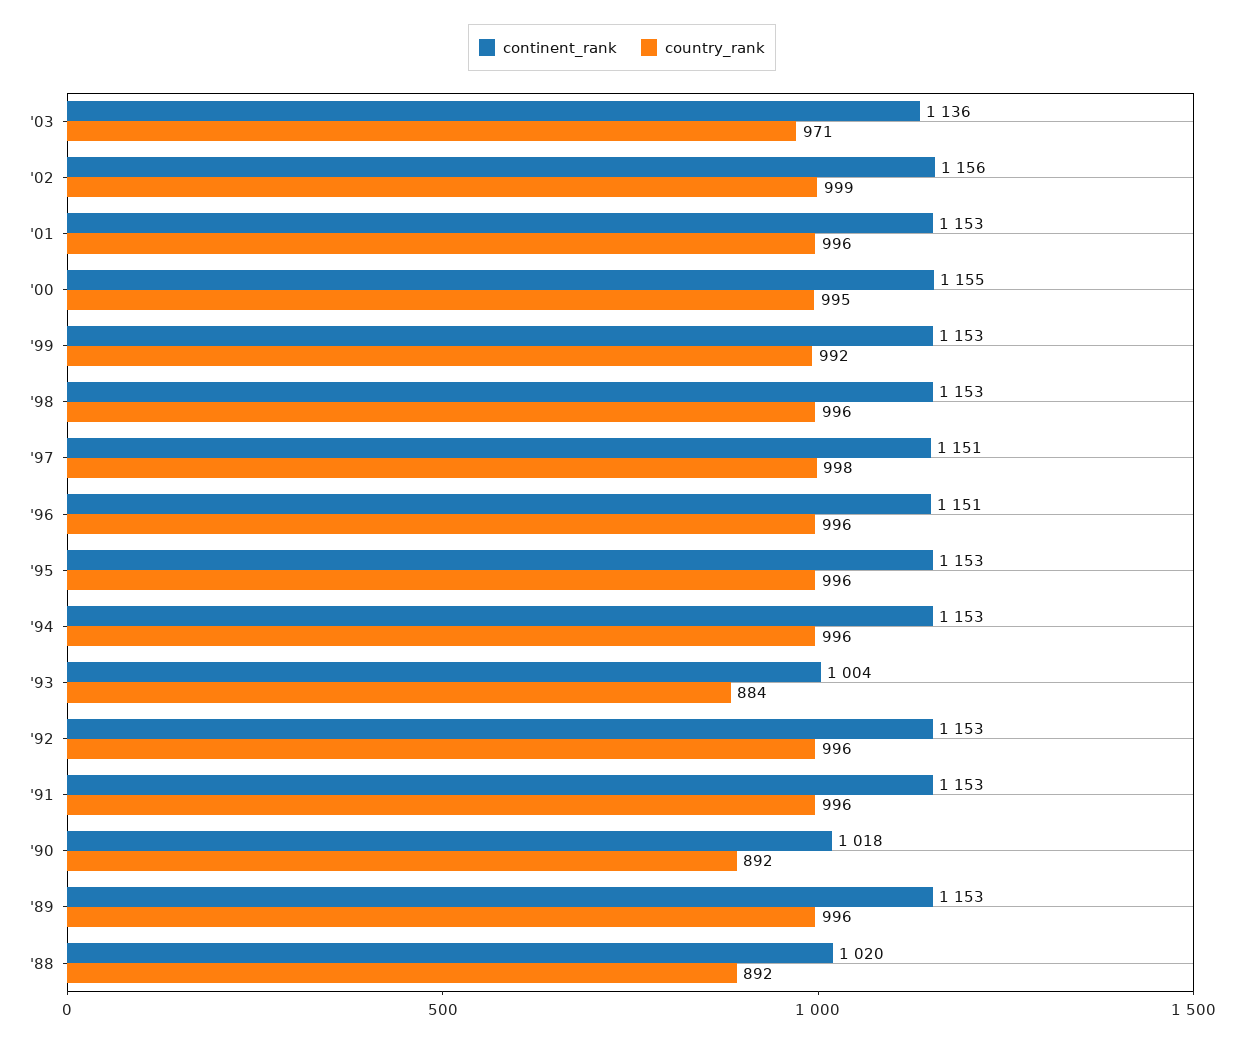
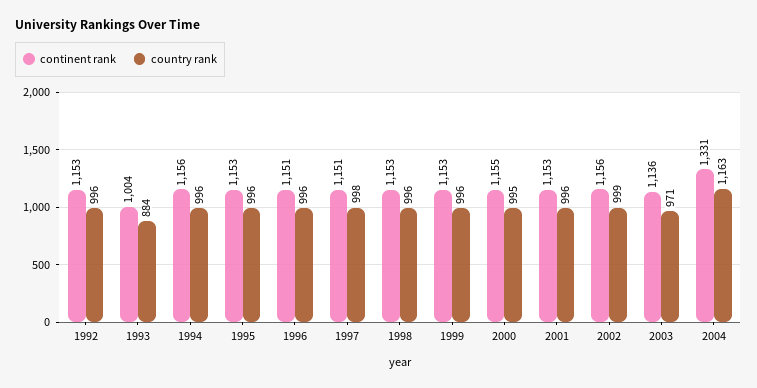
country_rank, '99: 992 -> 996
continent_rank, '94: 1153 -> 1156
continent_rank, '91: 1153 -> none
country_rank, '91: 996 -> none
continent_rank, '90: 1018 -> none
country_rank, '90: 892 -> none
continent_rank, '89: 1153 -> none
country_rank, '89: 996 -> none
continent_rank, '88: 1020 -> none
country_rank, '88: 892 -> none
continent_rank, 2004: none -> 1331
country_rank, 2004: none -> 1163

